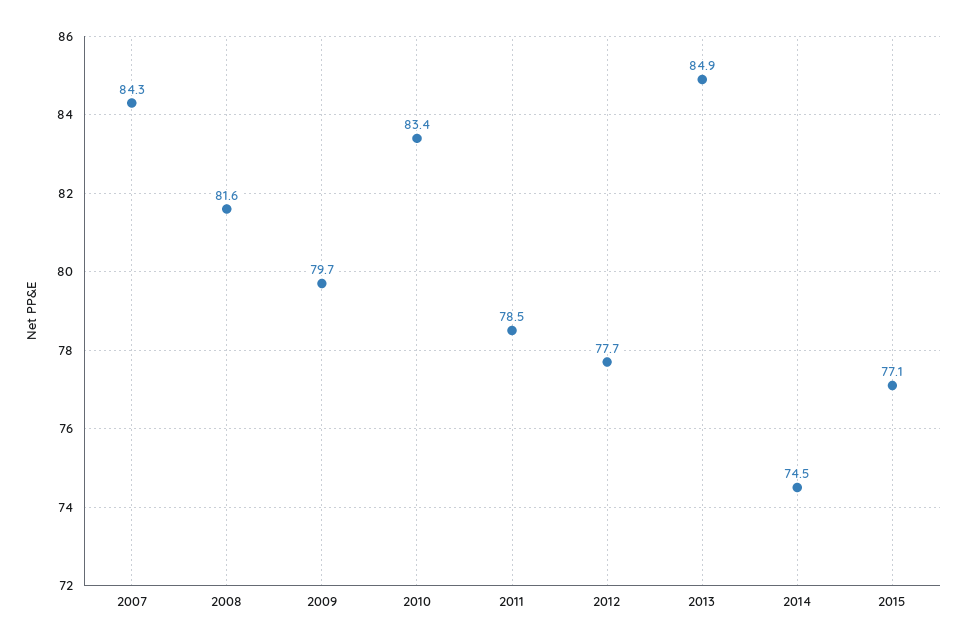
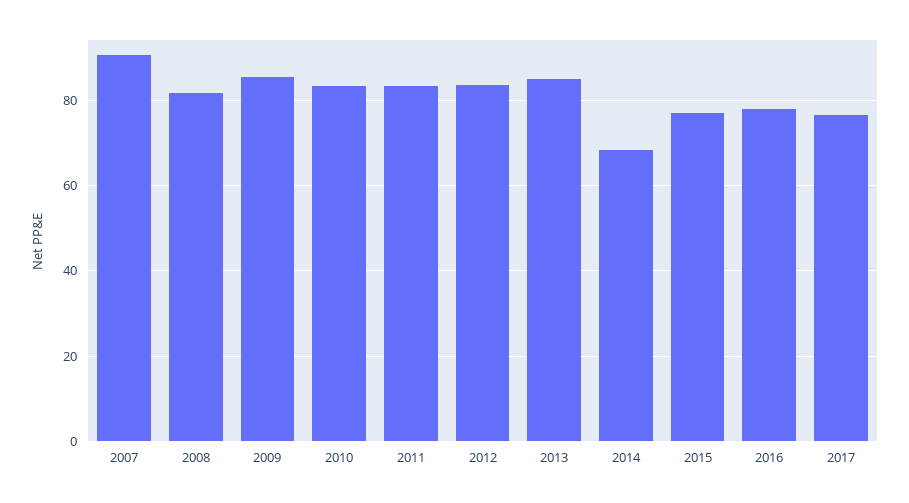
2007: 84.3 -> 90
2009: 79.7 -> 86
2011: 78.5 -> 84
2012: 77.7 -> 84
2014: 74.5 -> 68
2016: none -> 78
2017: none -> 76

